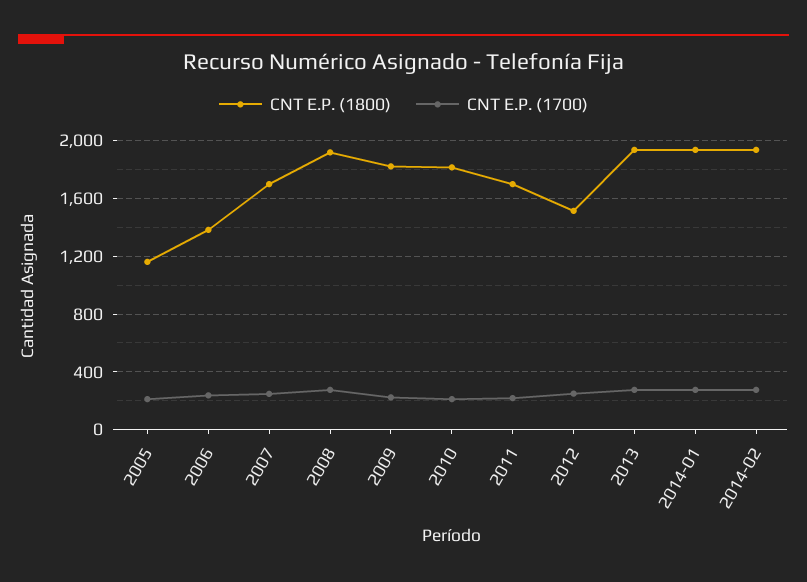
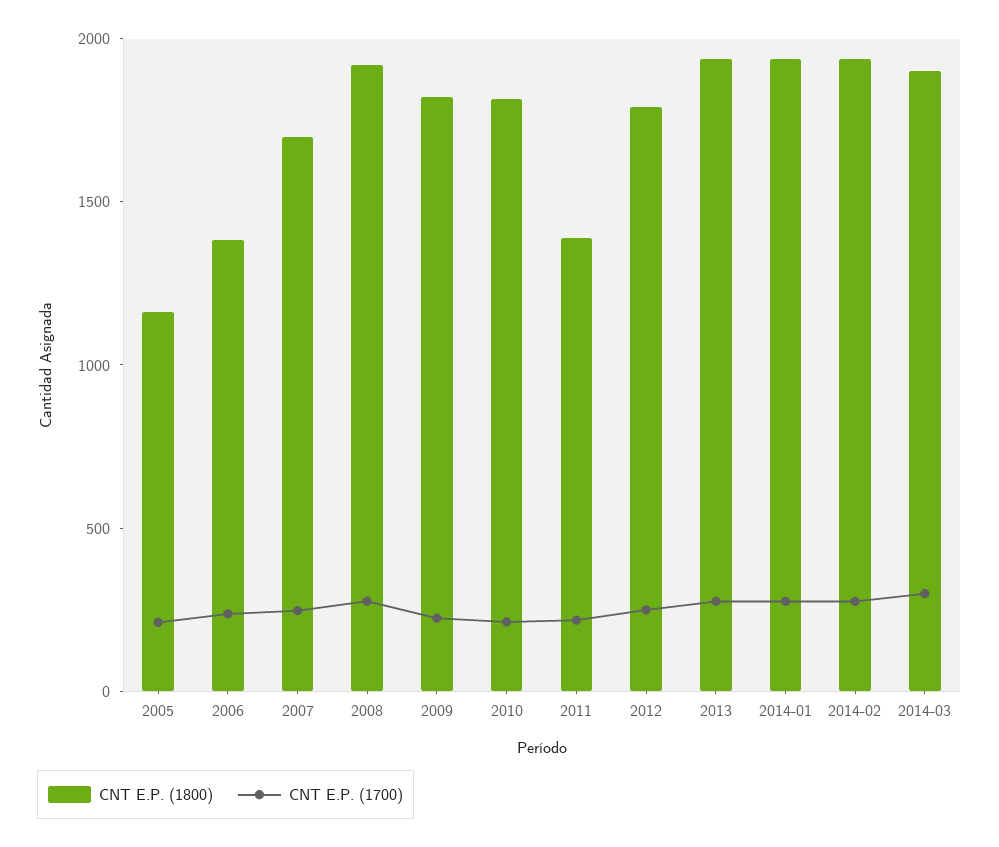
CNT E.P. (1800), 2011: 1700 -> 1400
CNT E.P. (1800), 2012: 1500 -> 1800
CNT E.P. (1800), 2014-03: none -> 1900
CNT E.P. (1700), 2014-03: none -> 300

